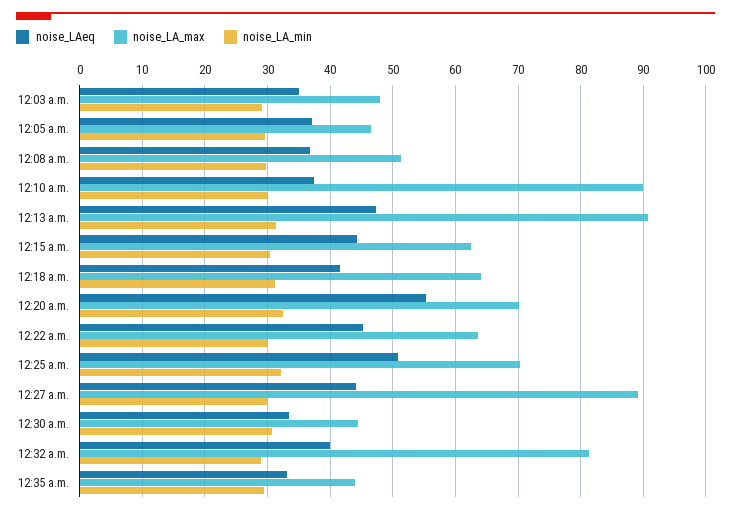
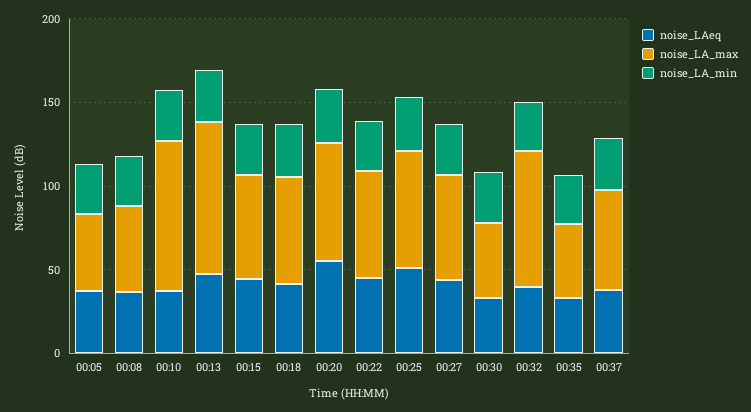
noise_LAeq, 12:03 a.m.: 35 -> none
noise_LA_max, 12:03 a.m.: 48 -> none
noise_LA_min, 12:03 a.m.: 29 -> none
noise_LA_max, 12:27 a.m.: 89 -> 60
noise_LAeq, 00:37: none -> 40
noise_LA_max, 00:37: none -> 60
noise_LA_min, 00:37: none -> 30

